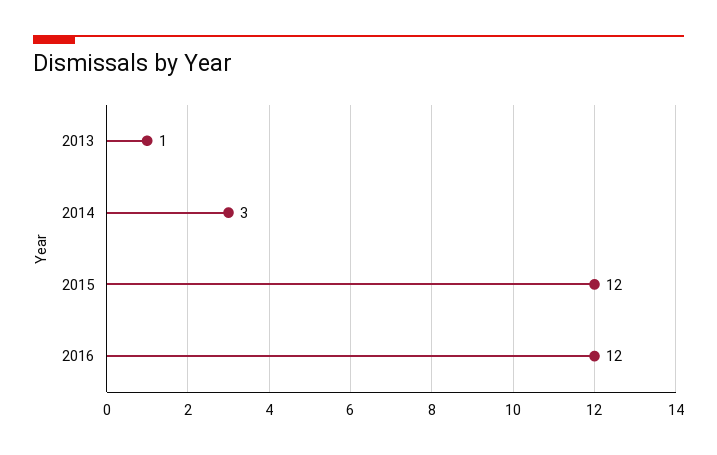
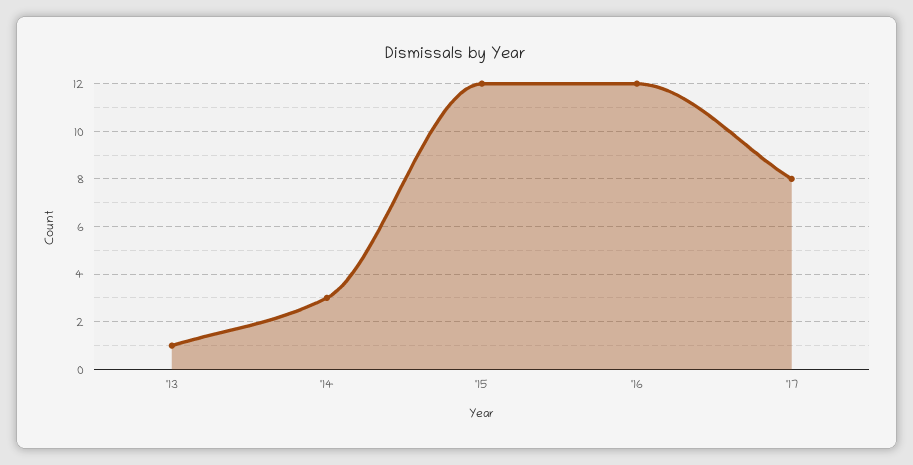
'17: none -> 8

